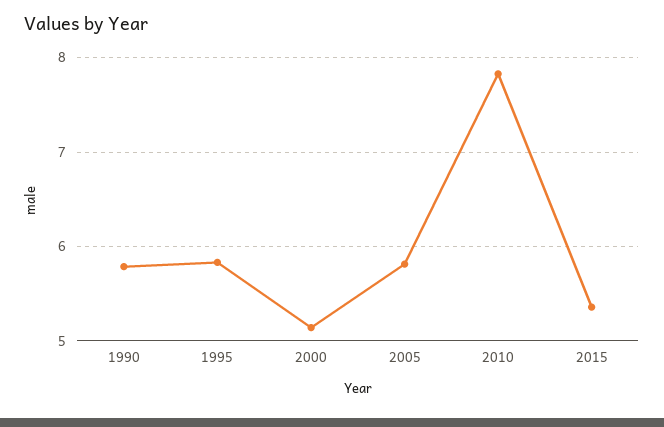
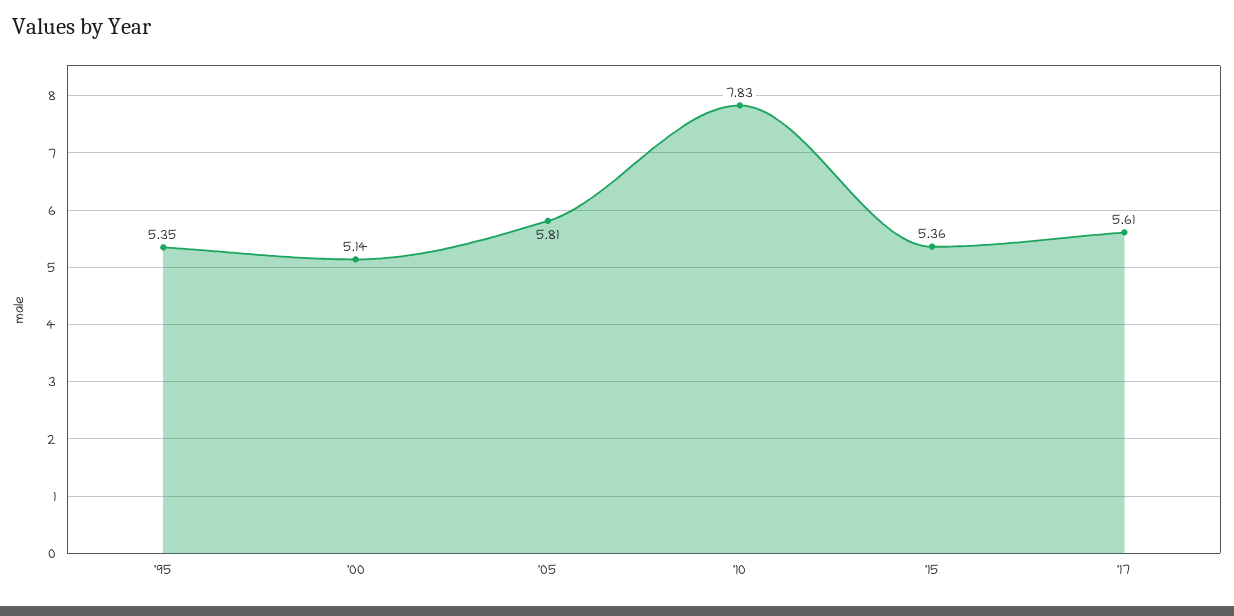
1990: 5.8 -> none
1995: 5.8 -> 5.35
'17: none -> 5.61

